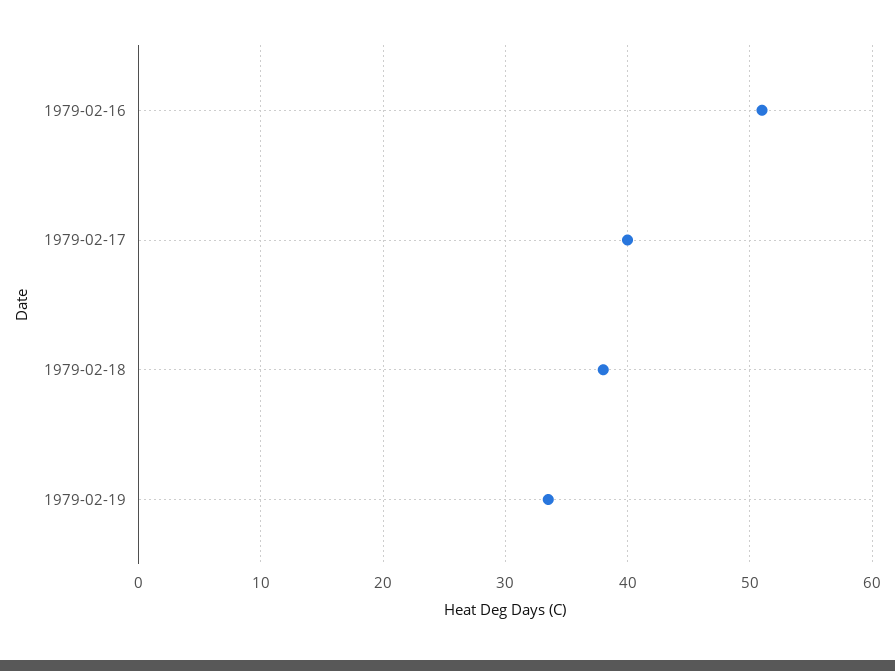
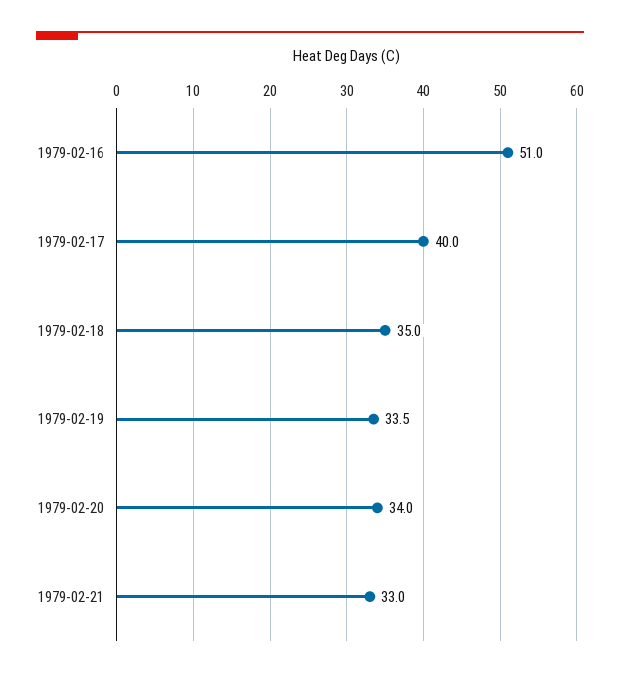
1979-02-18: 38 -> 35
1979-02-20: none -> 34
1979-02-21: none -> 33

